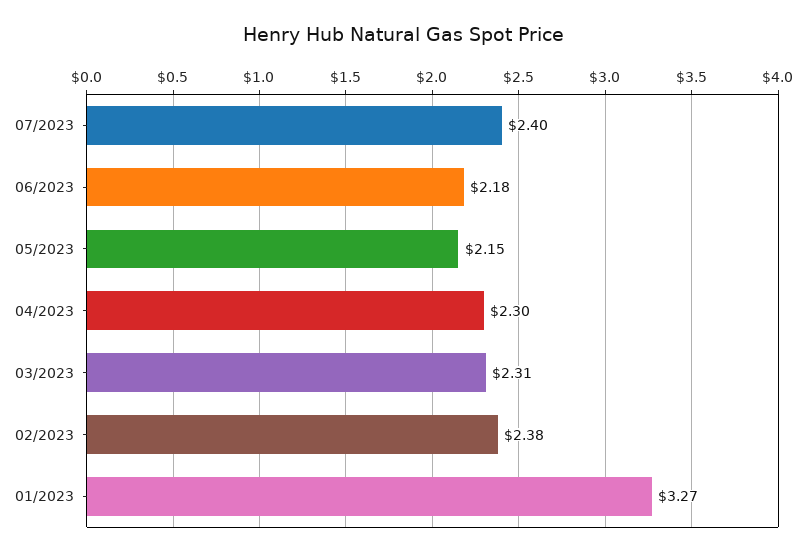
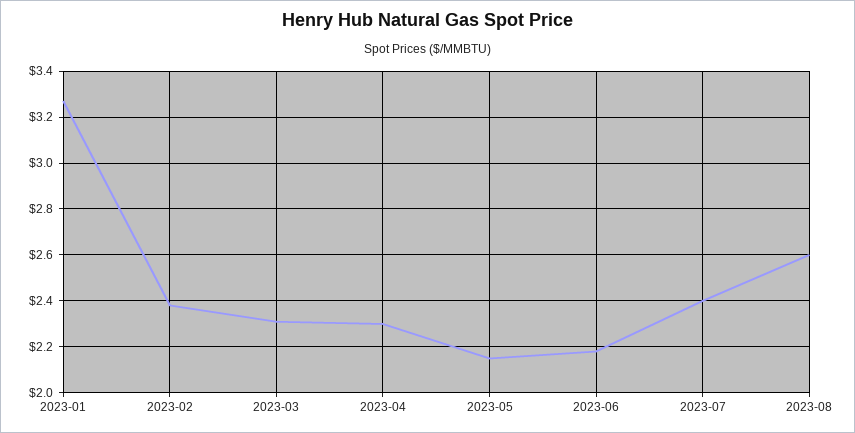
2023-08: none -> 2.6

